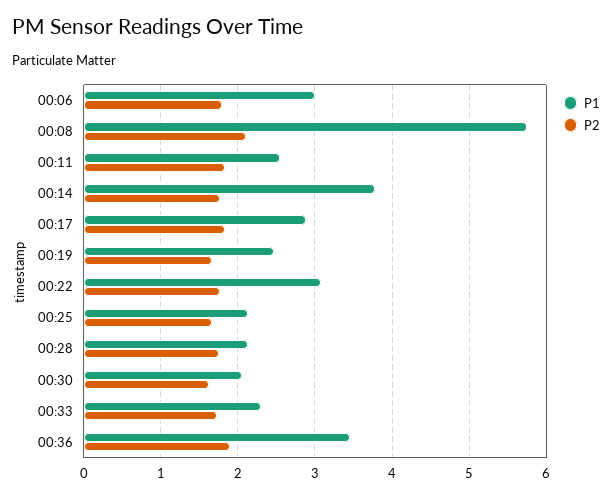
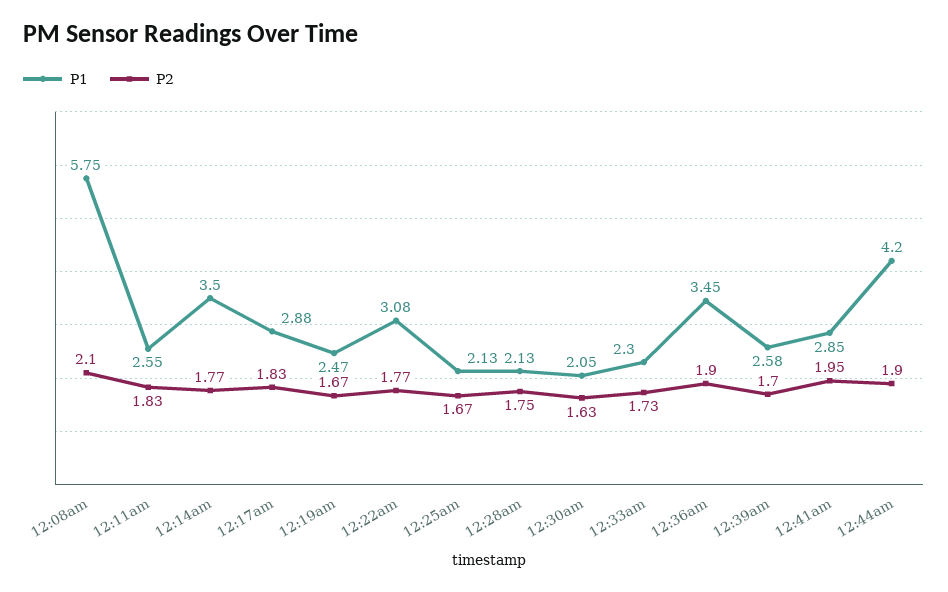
P1, 00:06: 3 -> none
P2, 00:06: 1.8 -> none
P1, 00:14: 3.8 -> 3.5
P1, 12:39am: none -> 2.58
P2, 12:39am: none -> 1.7
P1, 12:41am: none -> 2.85
P2, 12:41am: none -> 1.95
P1, 12:44am: none -> 4.2
P2, 12:44am: none -> 1.9

